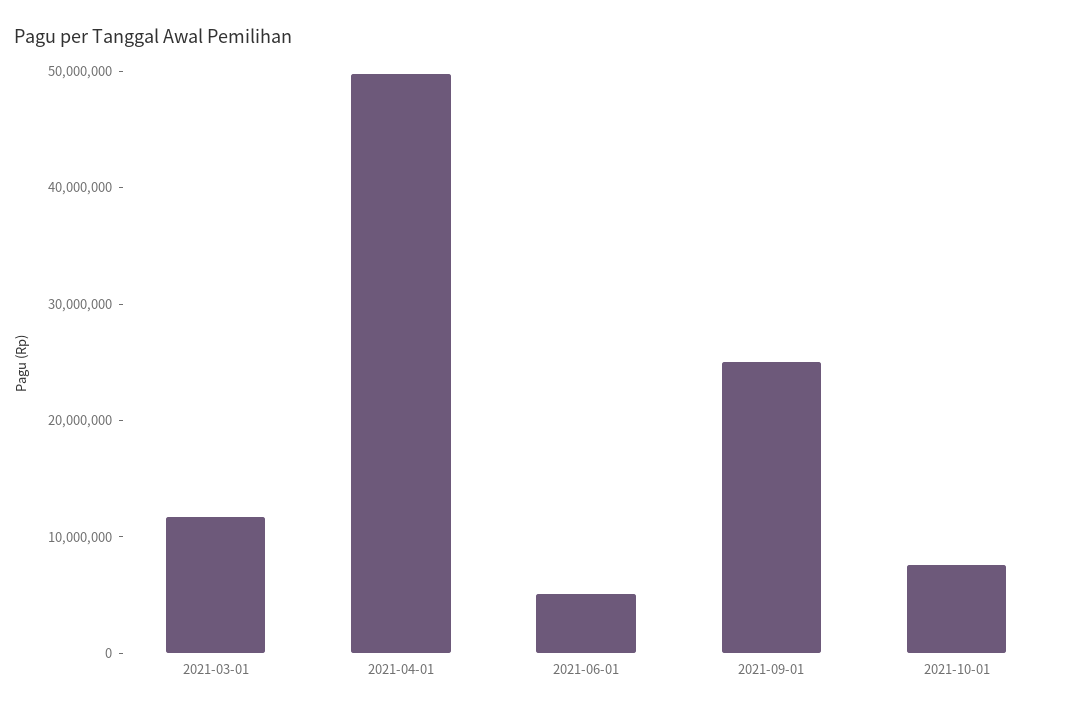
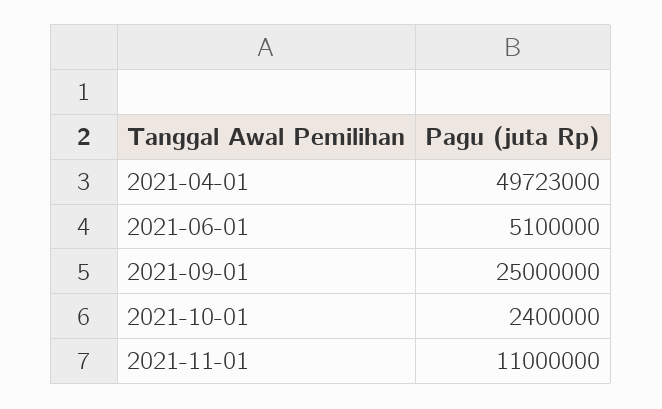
2021-03-01: 12000000 -> none
2021-10-01: 8000000 -> 2400000
2021-11-01: none -> 11000000

